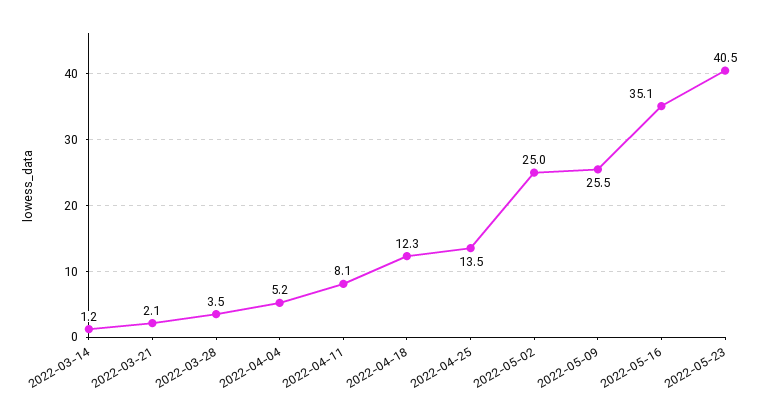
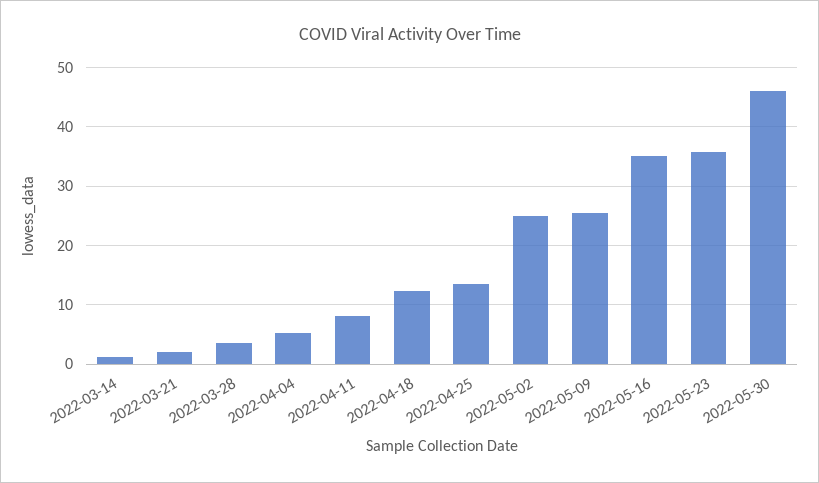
2022-05-23: 40.5 -> 36
2022-05-30: none -> 46

